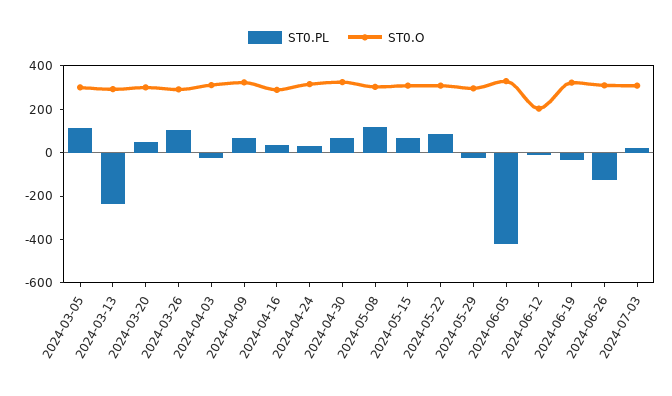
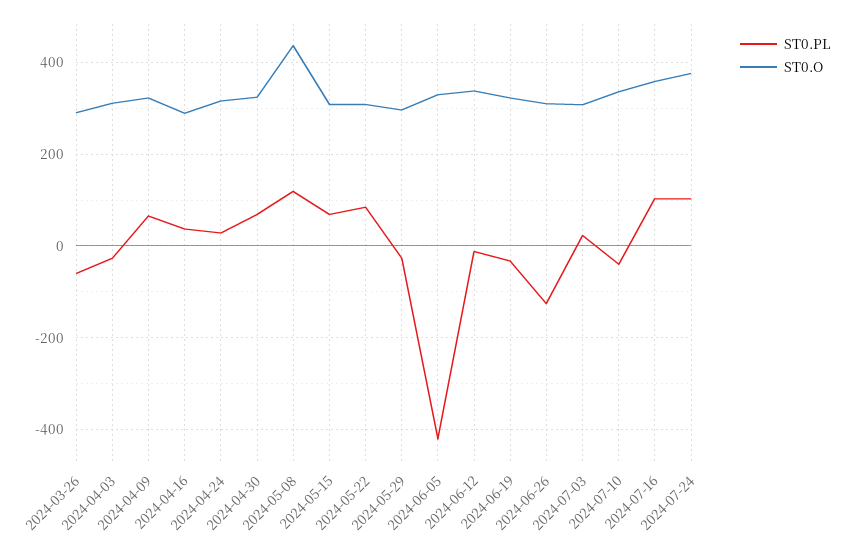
ST0.PL, 2024-03-05: 100 -> none
ST0.O, 2024-03-05: 300 -> none
ST0.PL, 2024-03-13: -250 -> none
ST0.O, 2024-03-13: 300 -> none
ST0.PL, 2024-03-20: 50 -> none
ST0.O, 2024-03-20: 300 -> none
ST0.PL, 2024-03-26: 100 -> -60
ST0.O, 2024-05-08: 300 -> 440
ST0.O, 2024-06-12: 200 -> 340
ST0.PL, 2024-07-10: none -> -40
ST0.O, 2024-07-10: none -> 340
ST0.PL, 2024-07-16: none -> 100
ST0.O, 2024-07-16: none -> 360
ST0.PL, 2024-07-24: none -> 100
ST0.O, 2024-07-24: none -> 380

